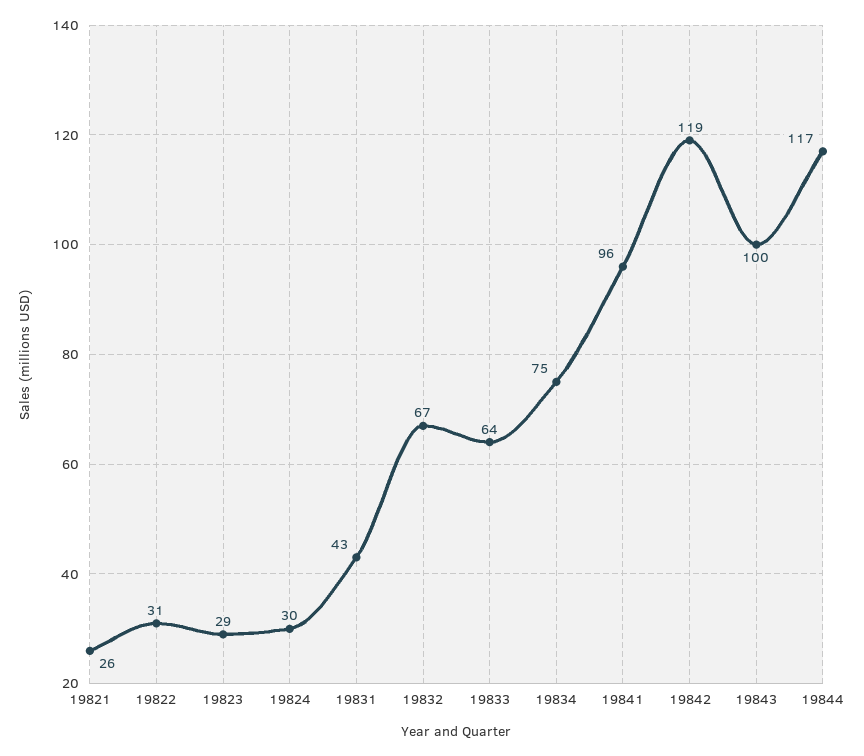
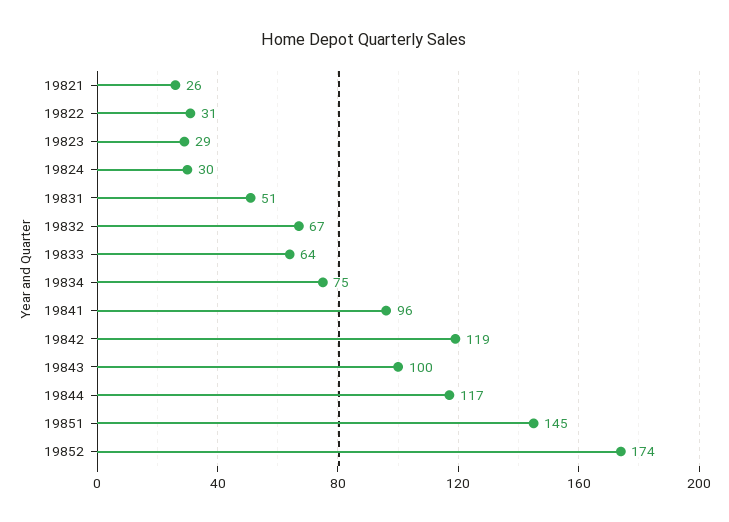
19831: 43 -> 51
19851: none -> 145
19852: none -> 174

